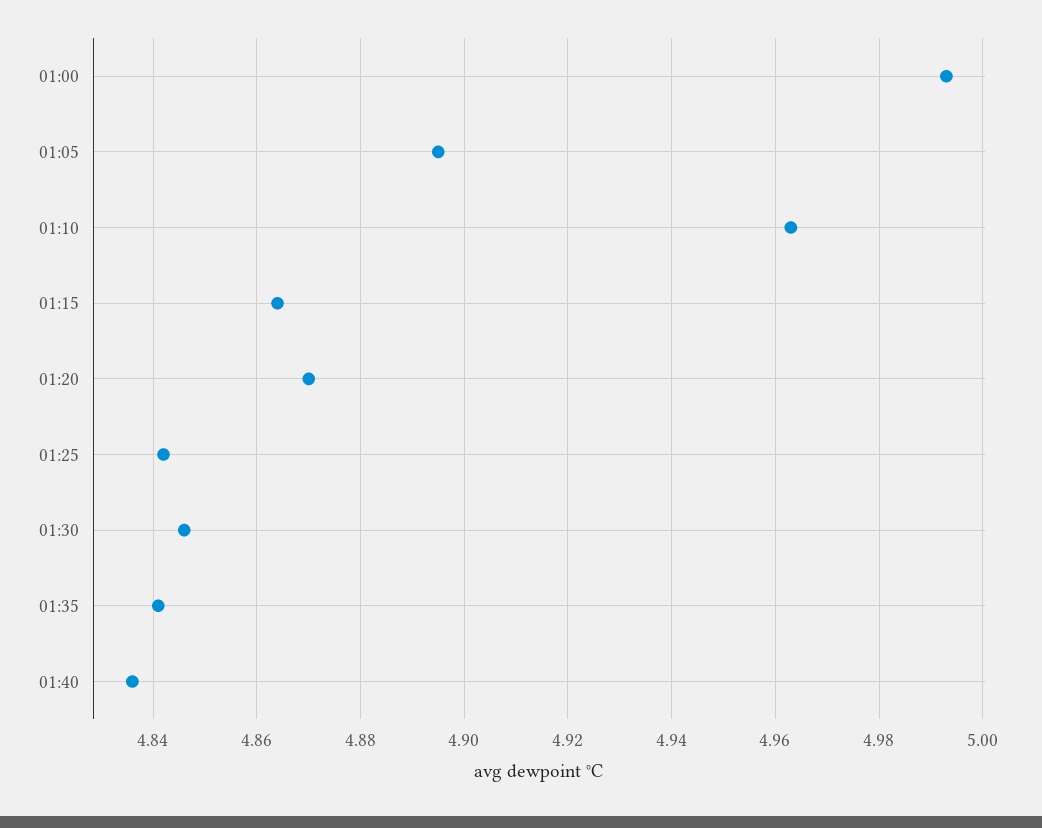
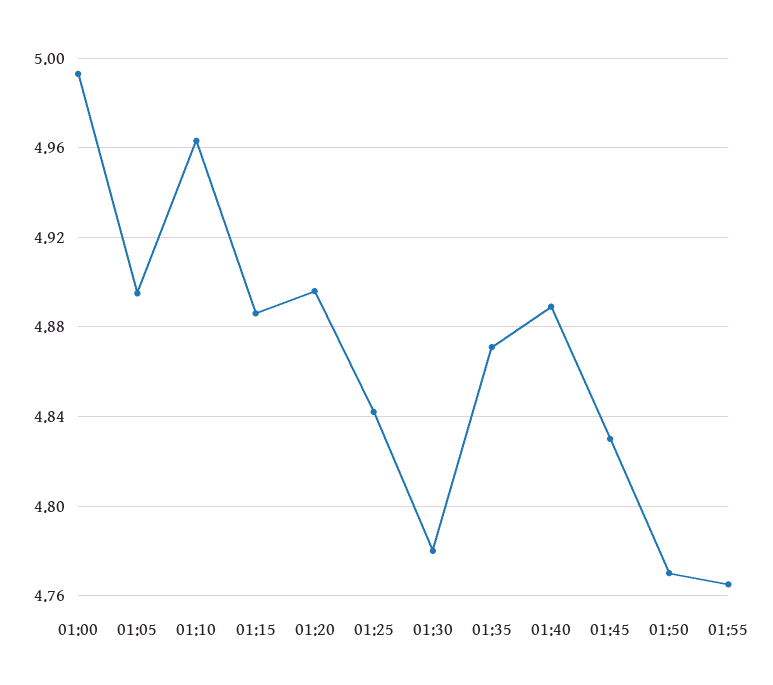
01:15: 4.865 -> 4.885
01:20: 4.87 -> 4.895
01:30: 4.845 -> 4.78
01:35: 4.84 -> 4.87
01:40: 4.835 -> 4.89
01:45: none -> 4.83
01:50: none -> 4.77
01:55: none -> 4.765

